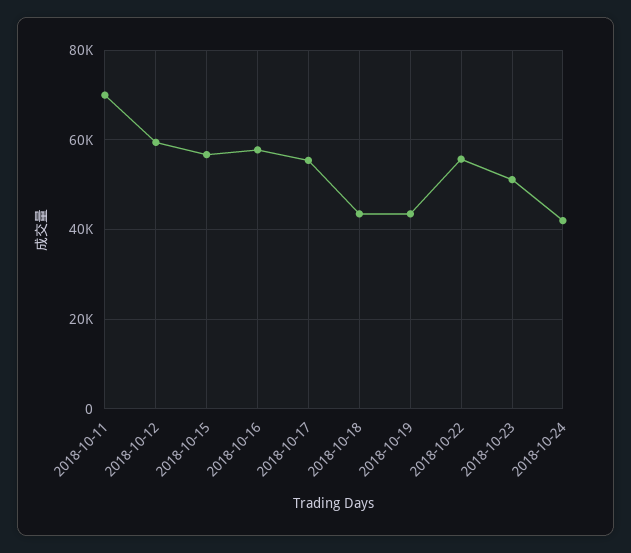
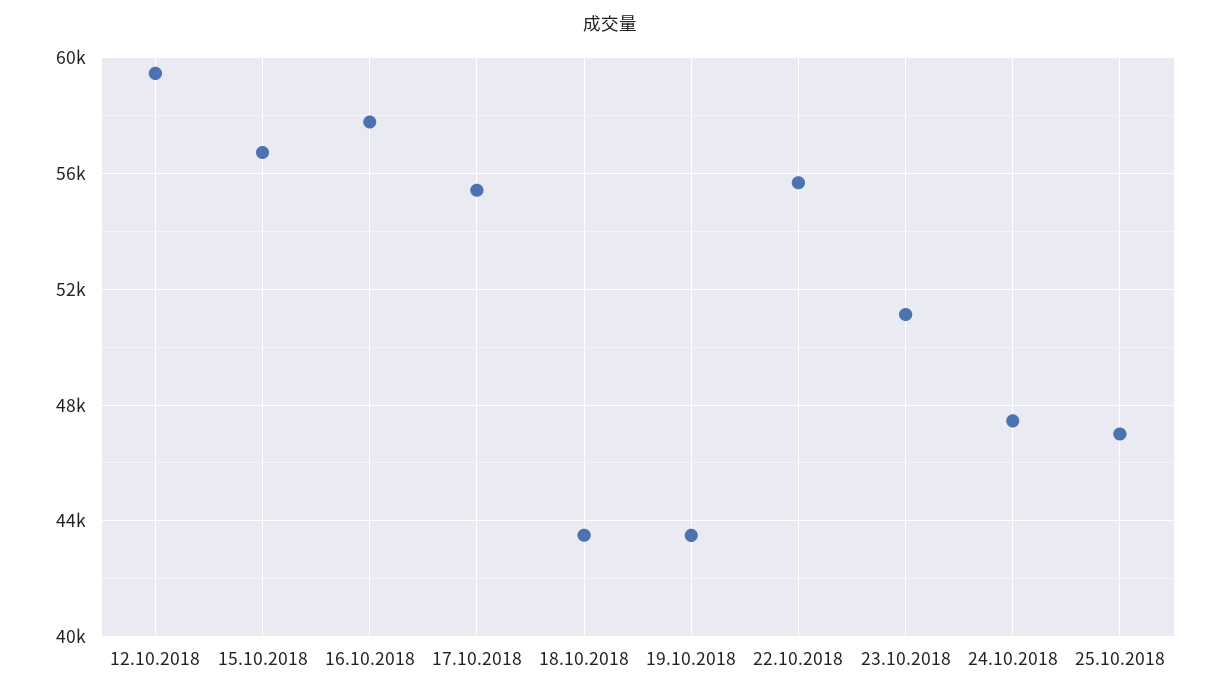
2018-10-11: 70000 -> none
2018-10-24: 42000 -> 47500
25.10.2018: none -> 47000

